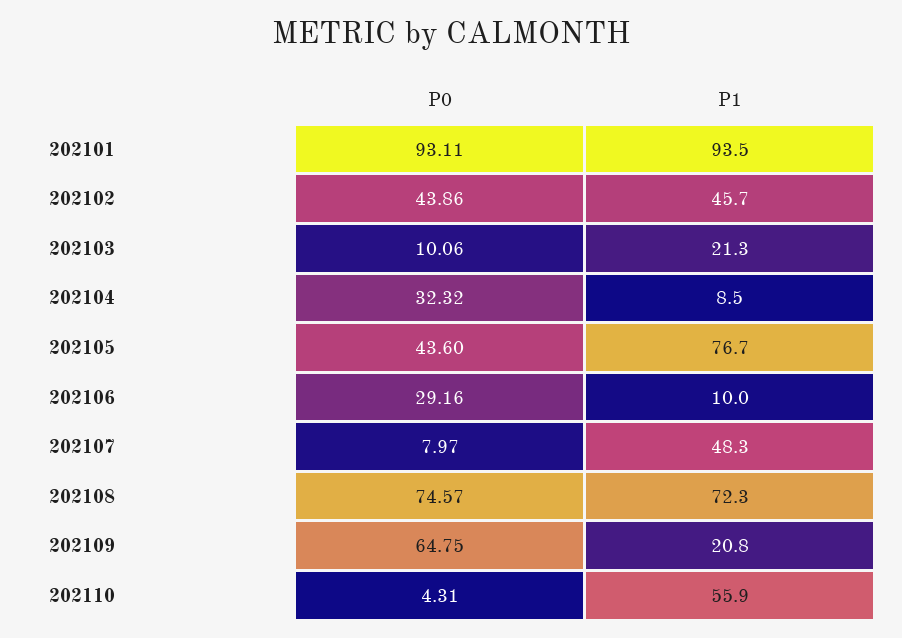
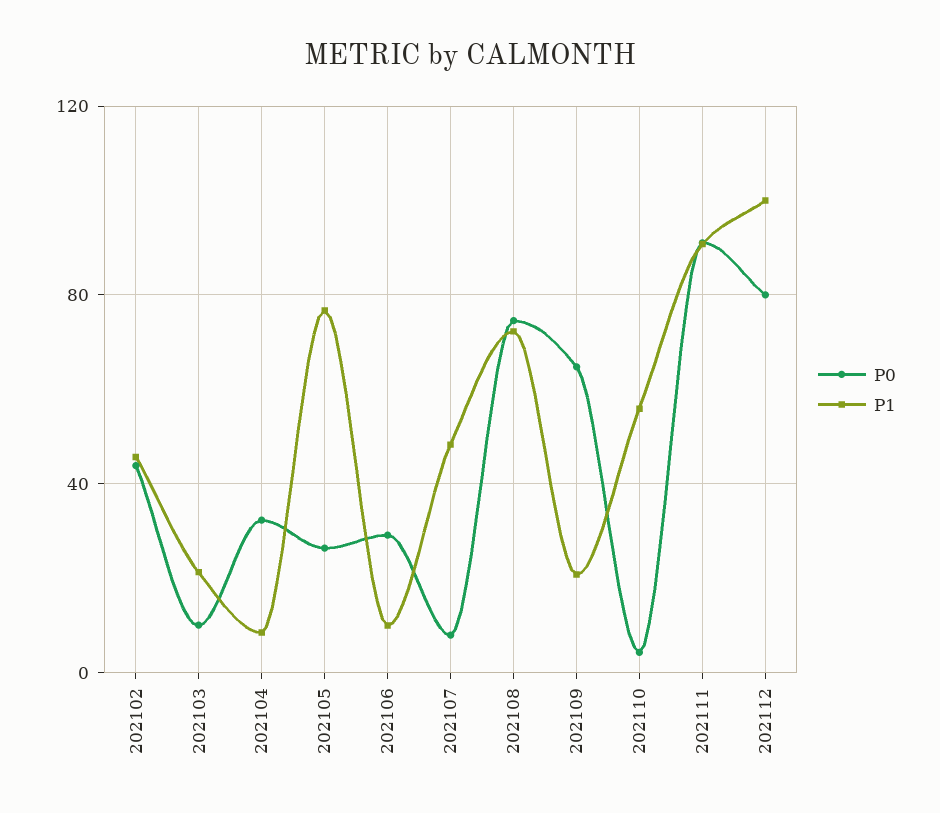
P0, 202101: 93.11 -> none
P1, 202101: 93.5 -> none
P0, 202105: 43.6 -> 25
P0, 202111: none -> 90
P1, 202111: none -> 90
P0, 202112: none -> 80
P1, 202112: none -> 100

